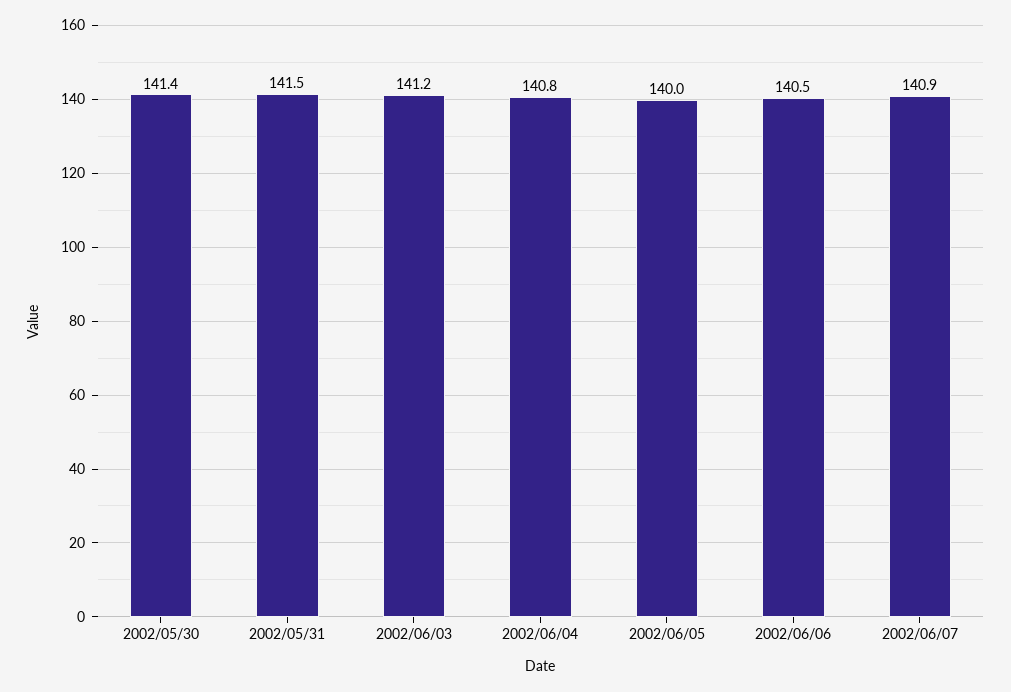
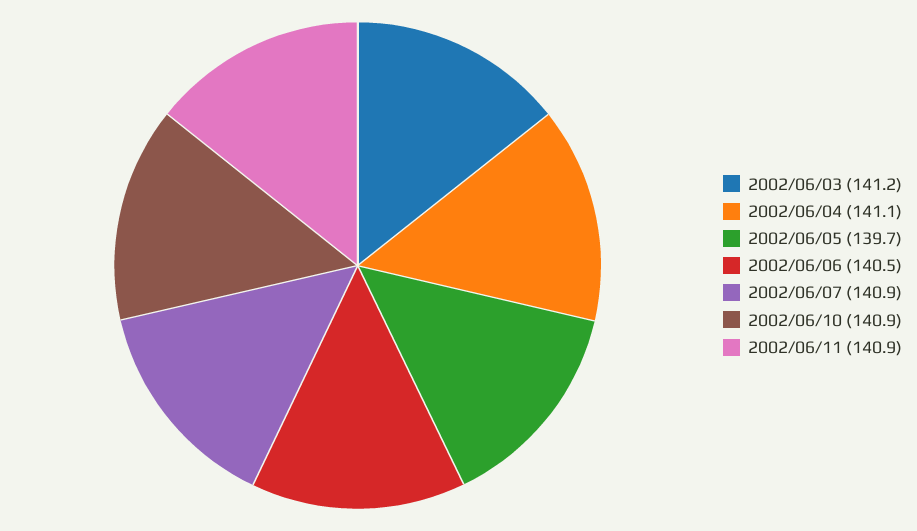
2002/05/30: 141.4 -> none
2002/05/31: 141.5 -> none
2002/06/04: 140.8 -> 141.1
2002/06/05: 140 -> 139.7
2002/06/10: none -> 140.9
2002/06/11: none -> 140.9

